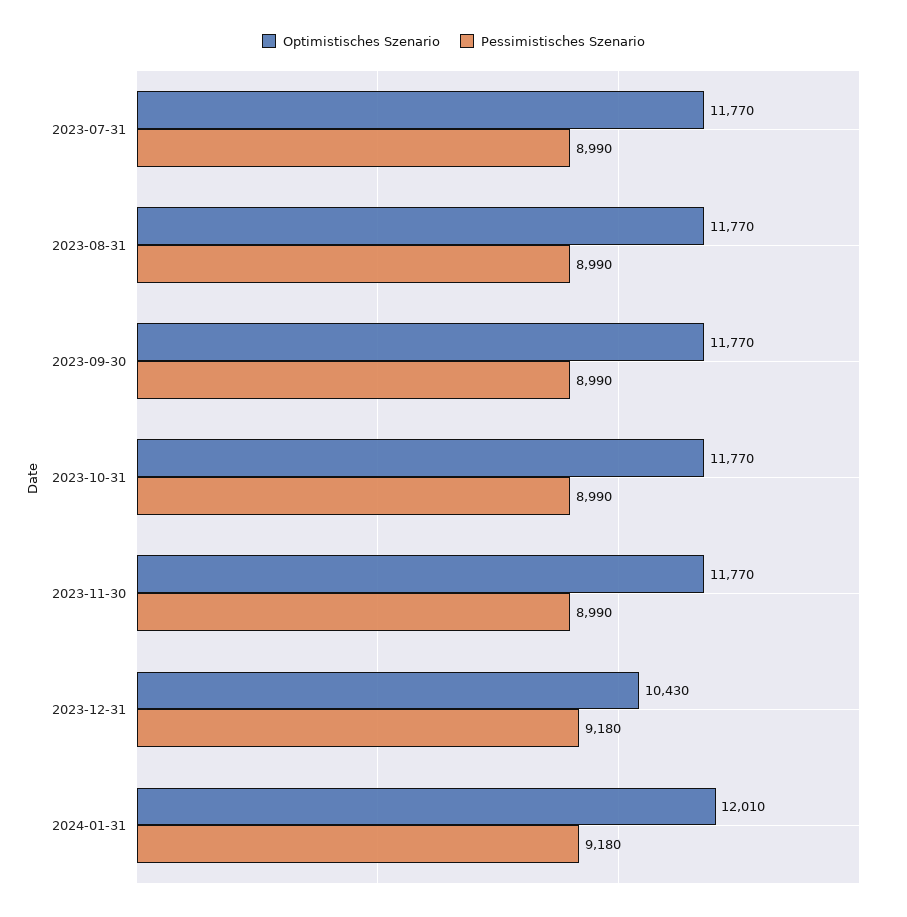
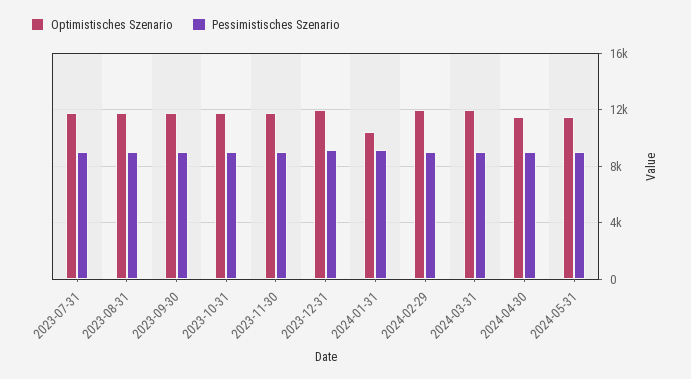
Optimistisches Szenario, 2023-12-31: 10430 -> 12000
Optimistisches Szenario, 2024-01-31: 12010 -> 10500
Optimistisches Szenario, 2024-02-29: none -> 12000
Pessimistisches Szenario, 2024-02-29: none -> 9000
Optimistisches Szenario, 2024-03-31: none -> 12000
Pessimistisches Szenario, 2024-03-31: none -> 9000
Optimistisches Szenario, 2024-04-30: none -> 11500
Pessimistisches Szenario, 2024-04-30: none -> 9000
Optimistisches Szenario, 2024-05-31: none -> 11500
Pessimistisches Szenario, 2024-05-31: none -> 9000

